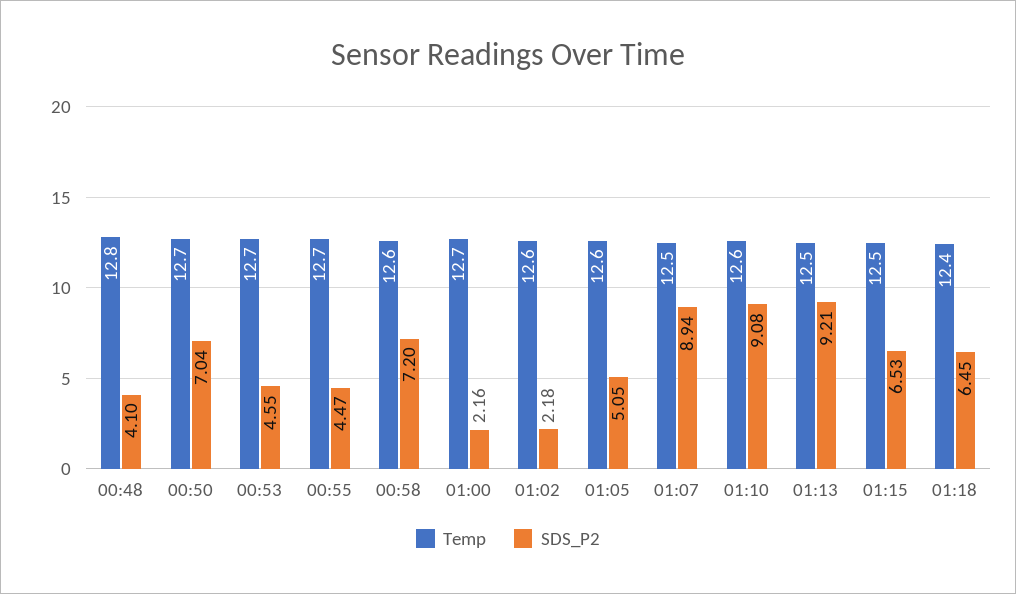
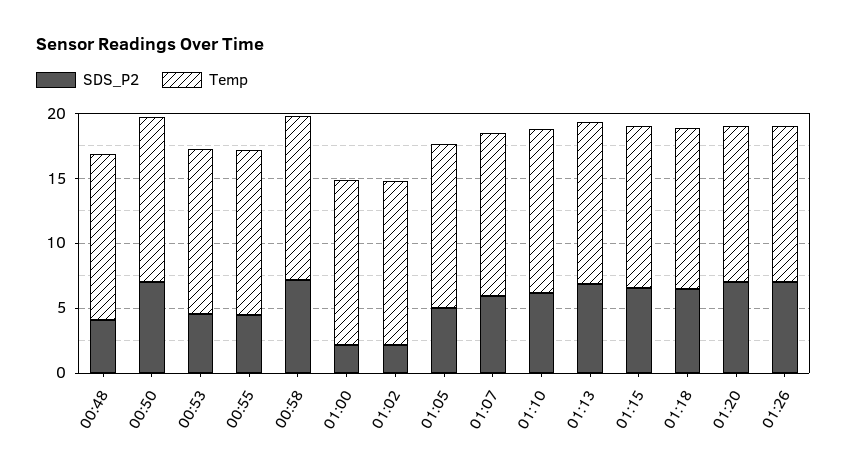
SDS_P2, 01:07: 8.94 -> 6
SDS_P2, 01:10: 9.08 -> 6
SDS_P2, 01:13: 9.21 -> 7
SDS_P2, 01:20: none -> 7
Temp, 01:20: none -> 12
SDS_P2, 01:26: none -> 7
Temp, 01:26: none -> 12

